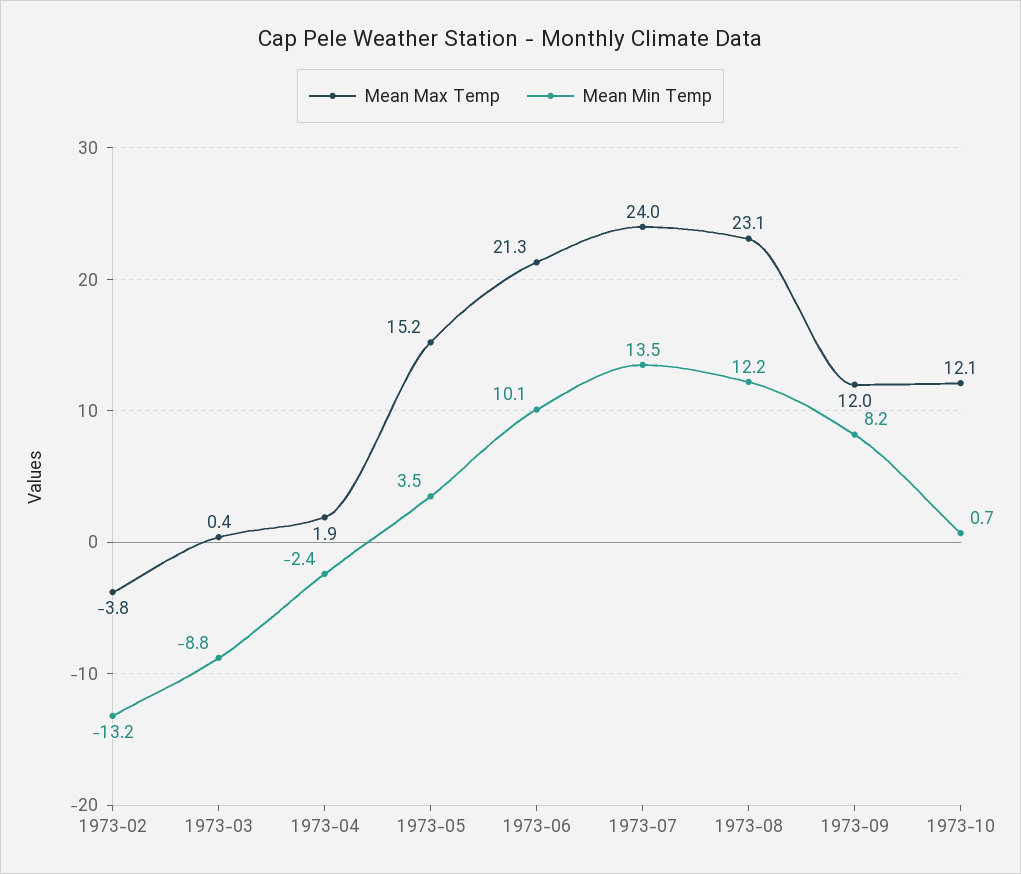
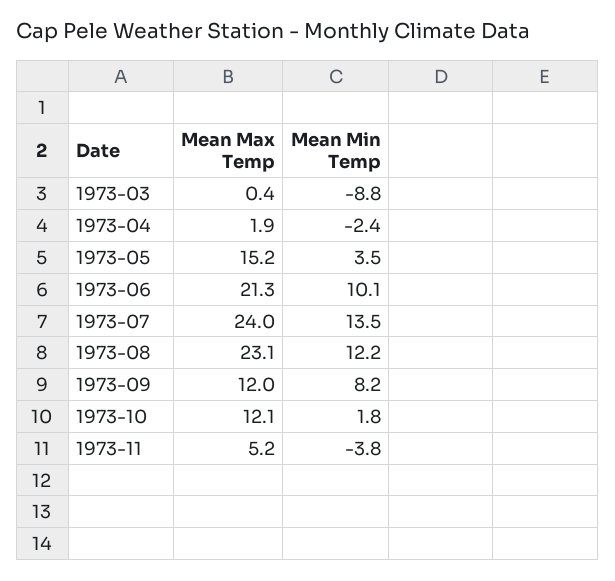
Mean Max Temp, 1973-02: -3.8 -> none
Mean Min Temp, 1973-02: -13.2 -> none
Mean Min Temp, 1973-10: 0.7 -> 1.8
Mean Max Temp, 1973-11: none -> 5.2
Mean Min Temp, 1973-11: none -> -3.8

